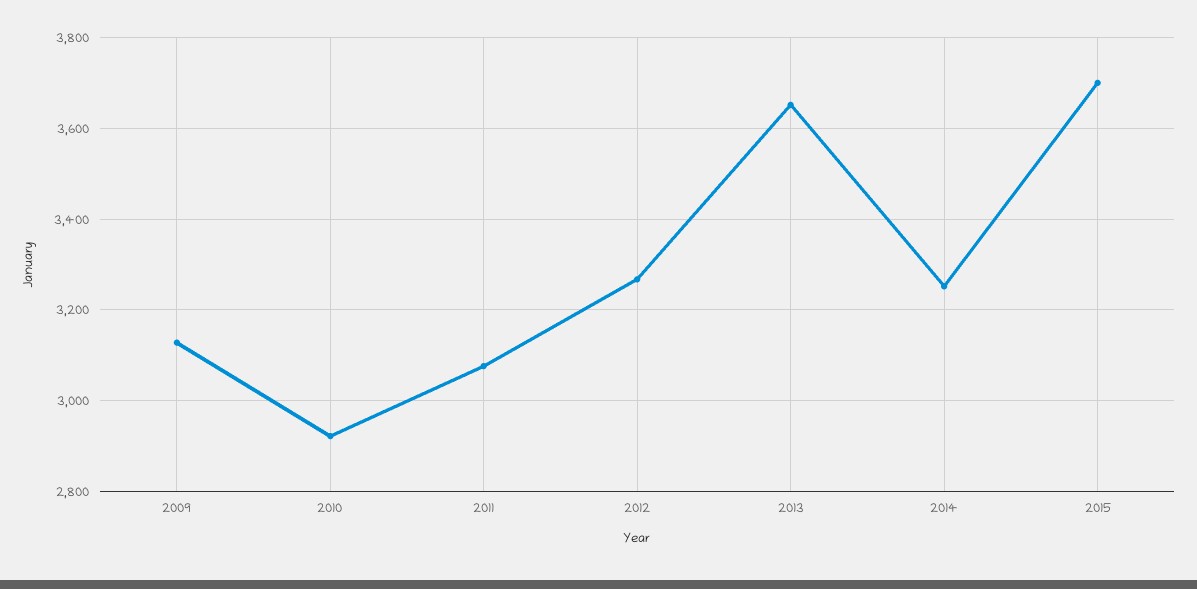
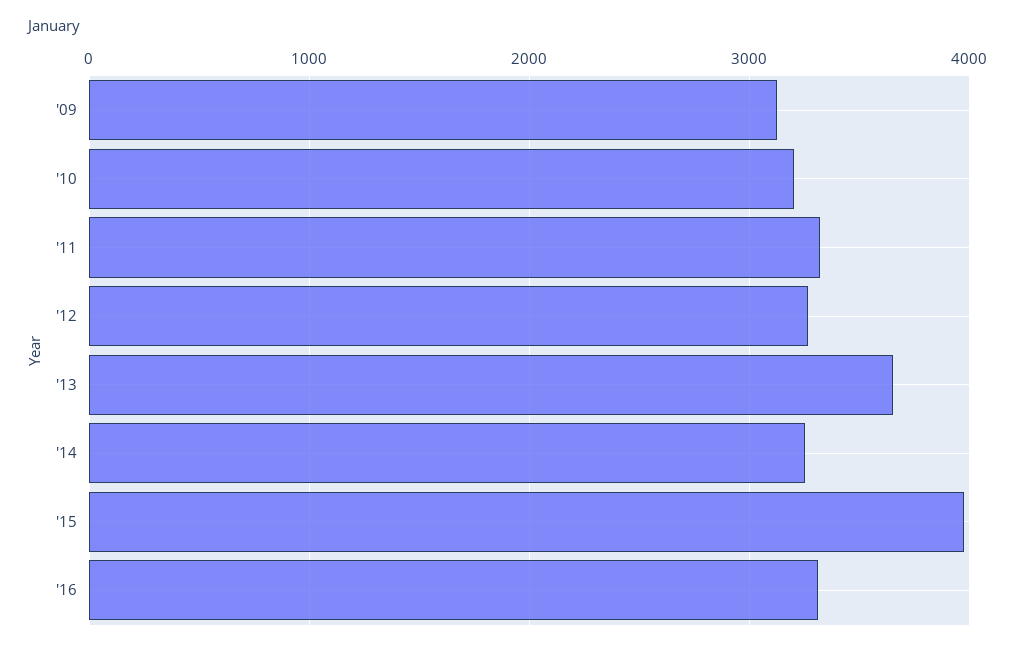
2010: 2920 -> 3200
2011: 3080 -> 3300
2015: 3700 -> 4000
'16: none -> 3300

